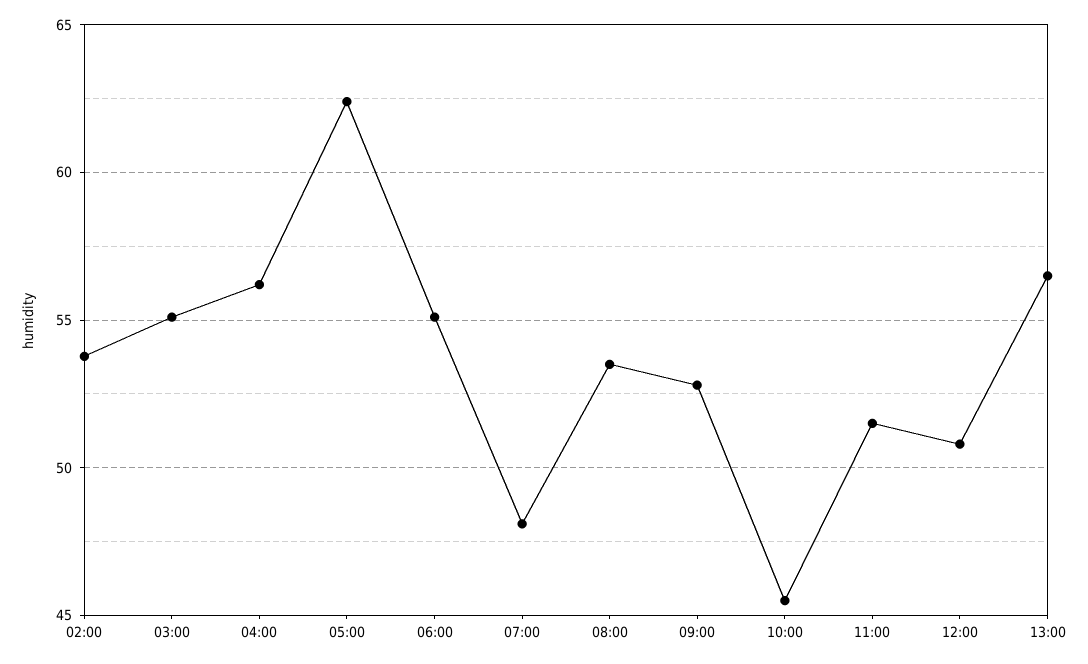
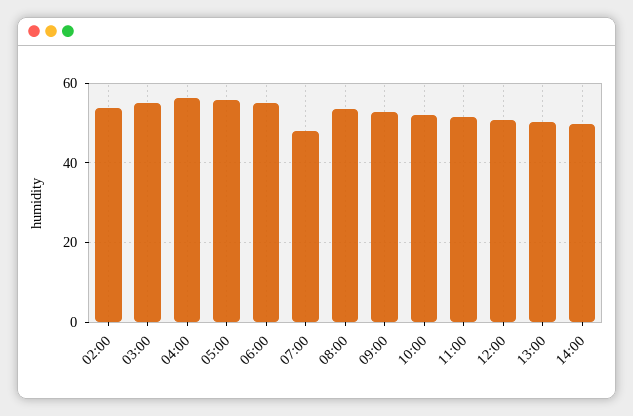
05:00: 62.5 -> 56
10:00: 45.5 -> 52
13:00: 56.5 -> 50
14:00: none -> 50

